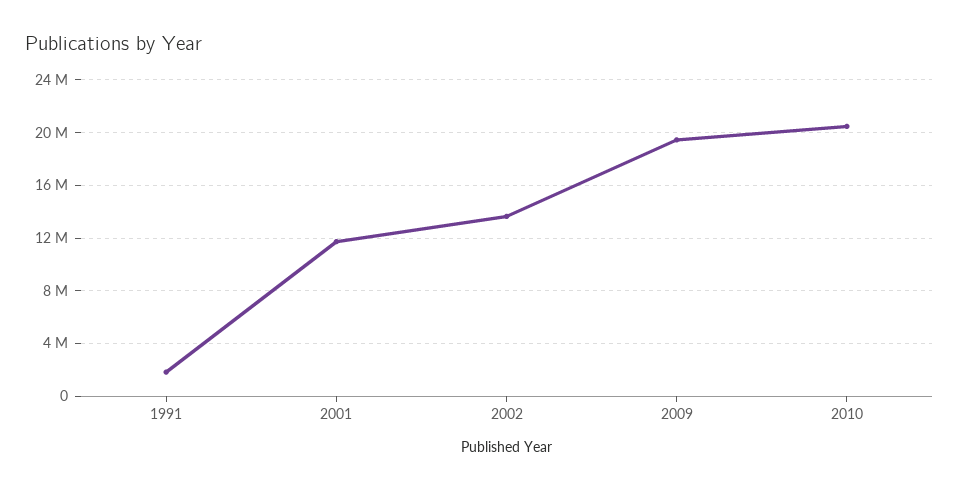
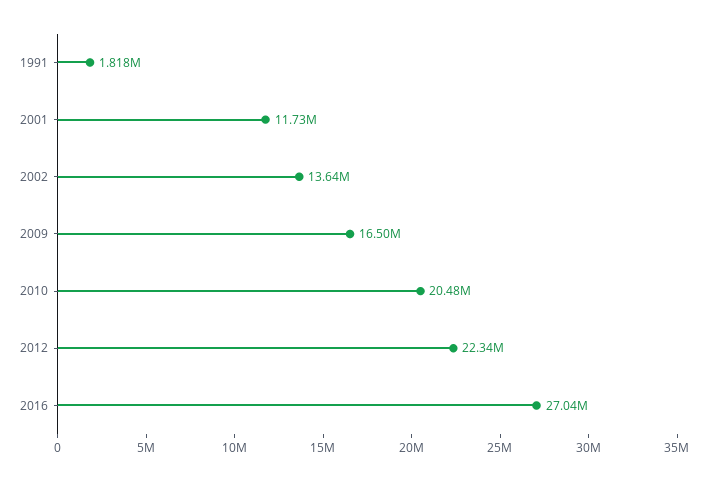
2009: 19500000 -> 16500000
2012: none -> 22340000
2016: none -> 27040000

